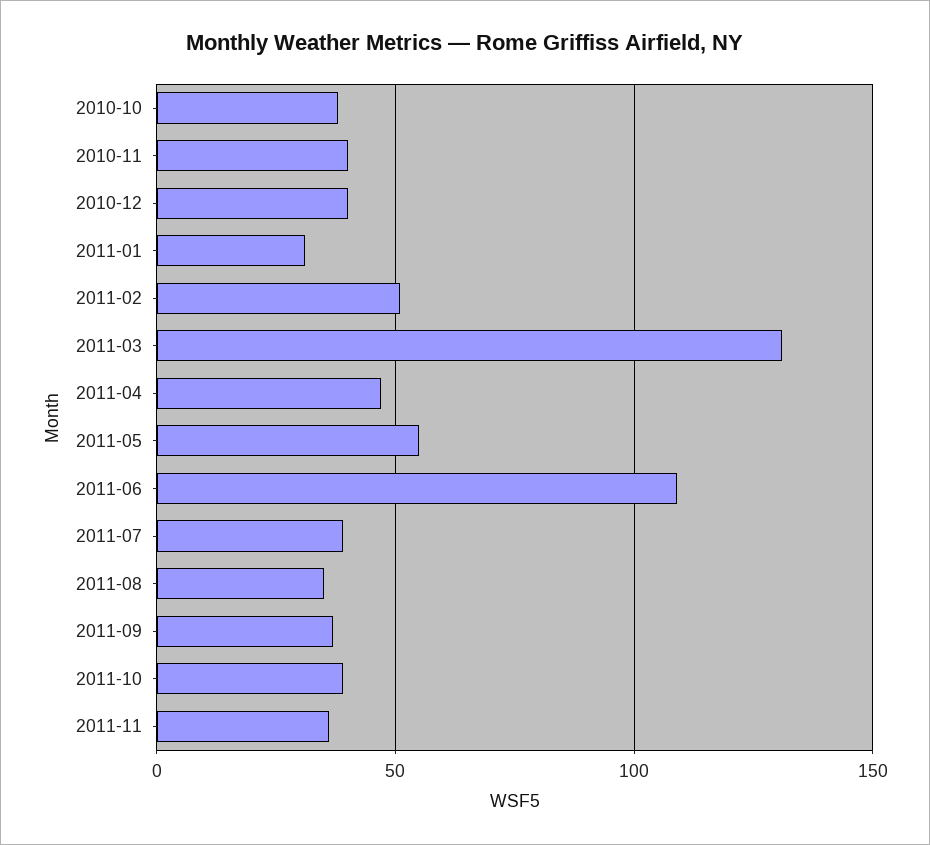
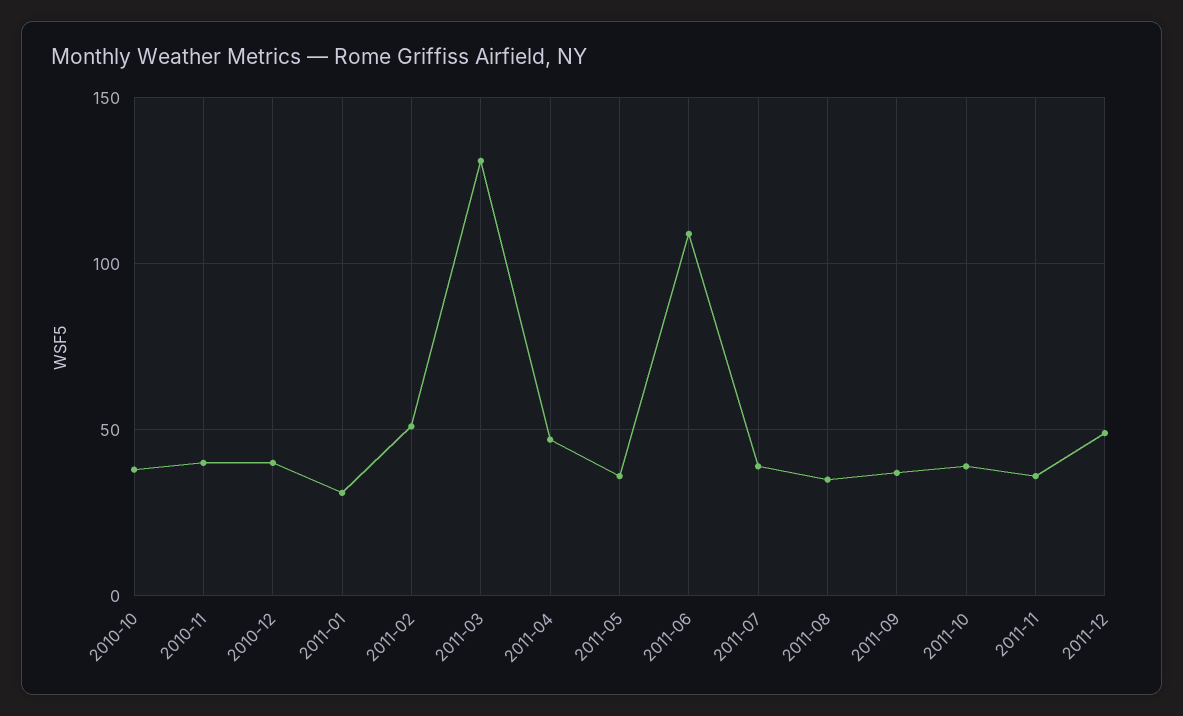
2011-05: 55 -> 35
2011-12: none -> 50

